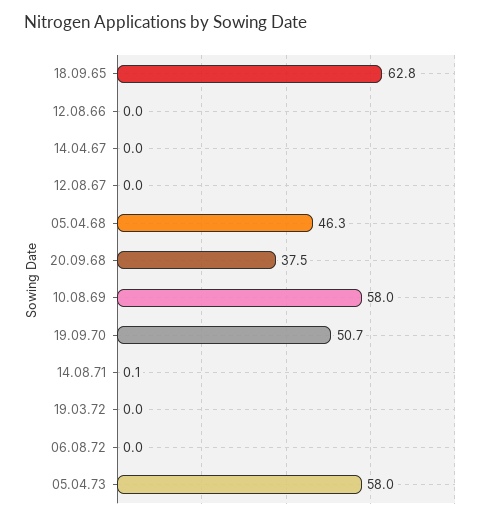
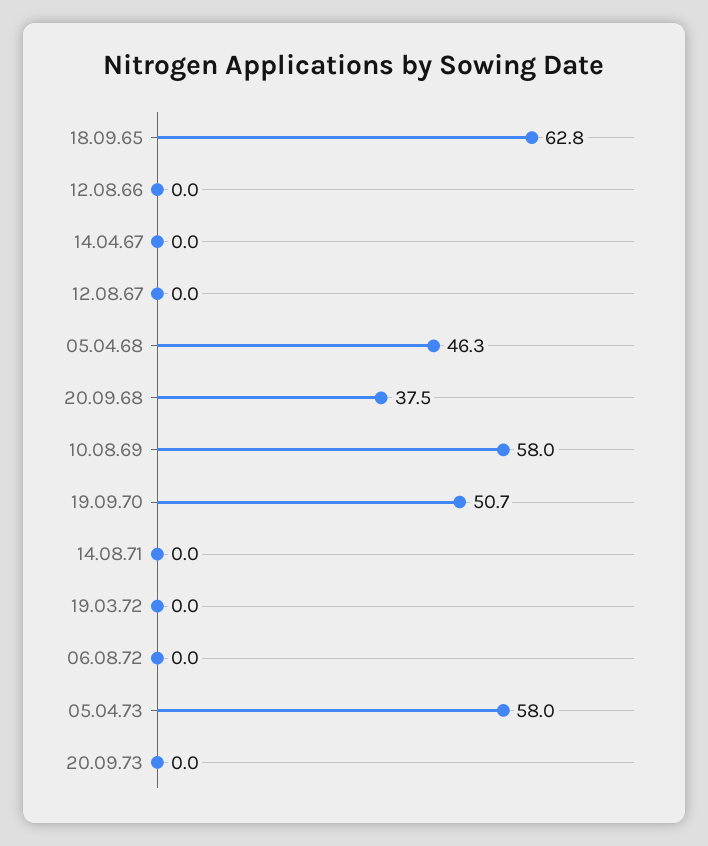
14.08.71: 0.1 -> 0
20.09.73: none -> 0

